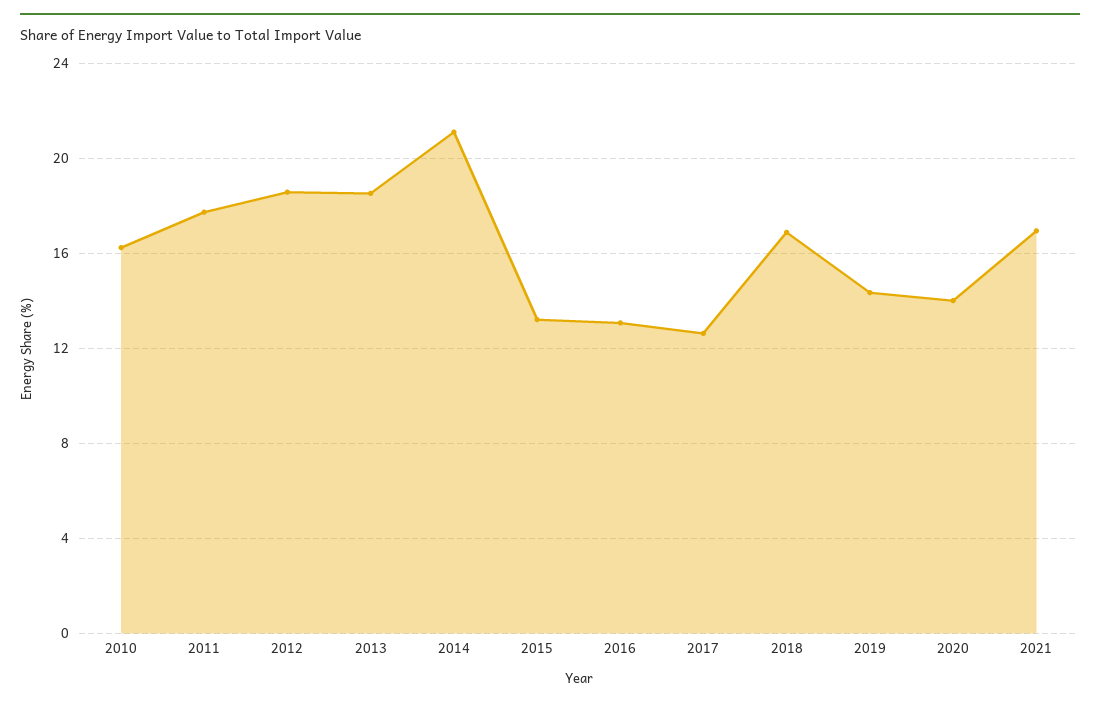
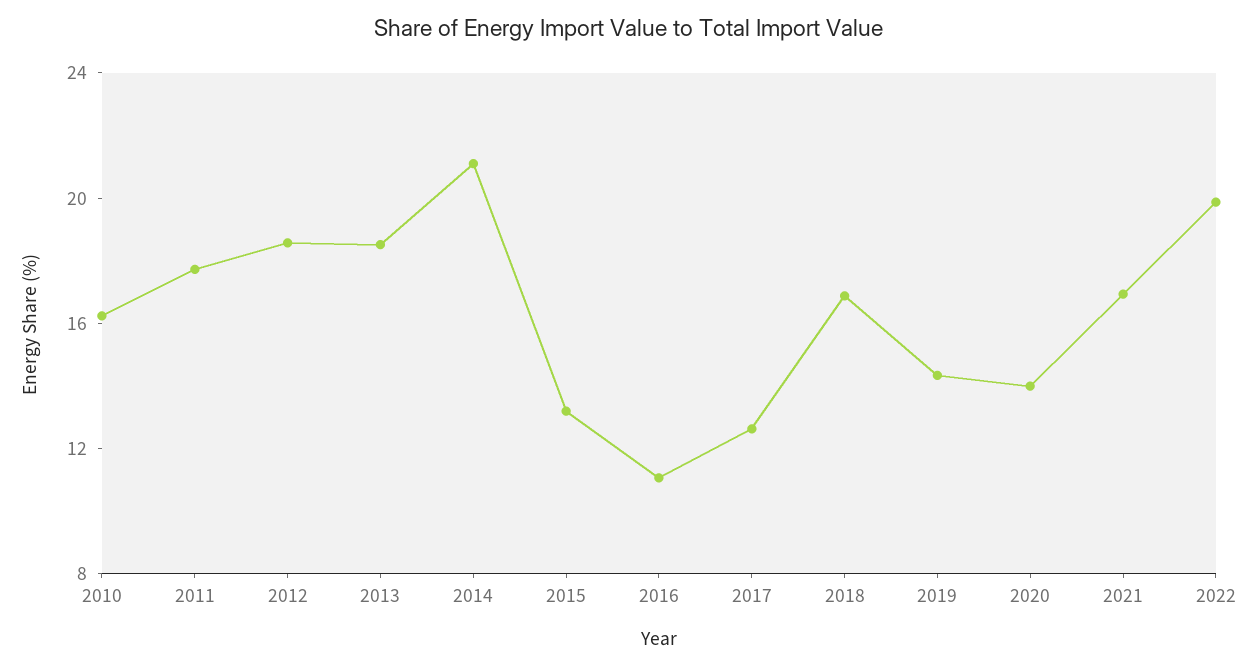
2016: 13 -> 11
2022: none -> 20

